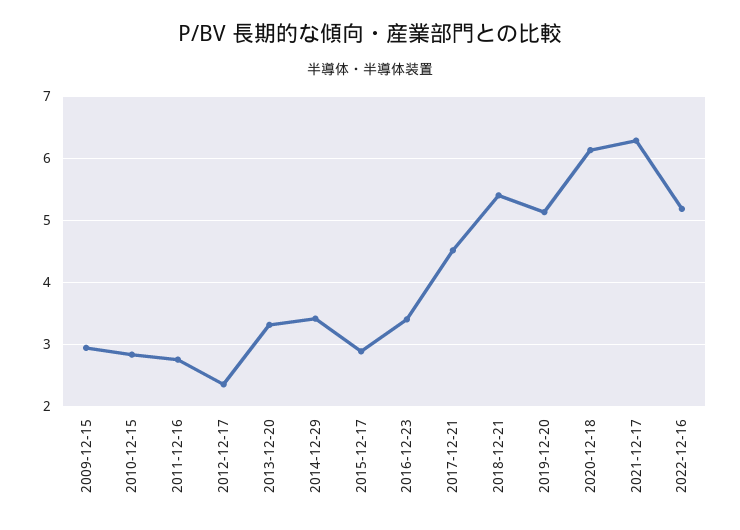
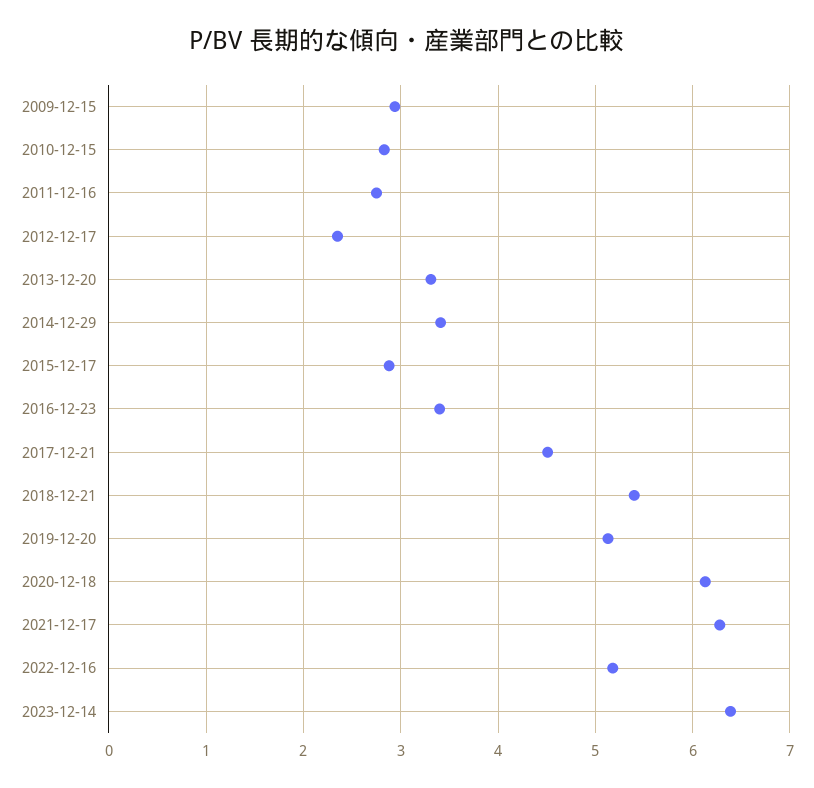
2023-12-14: none -> 6.4

